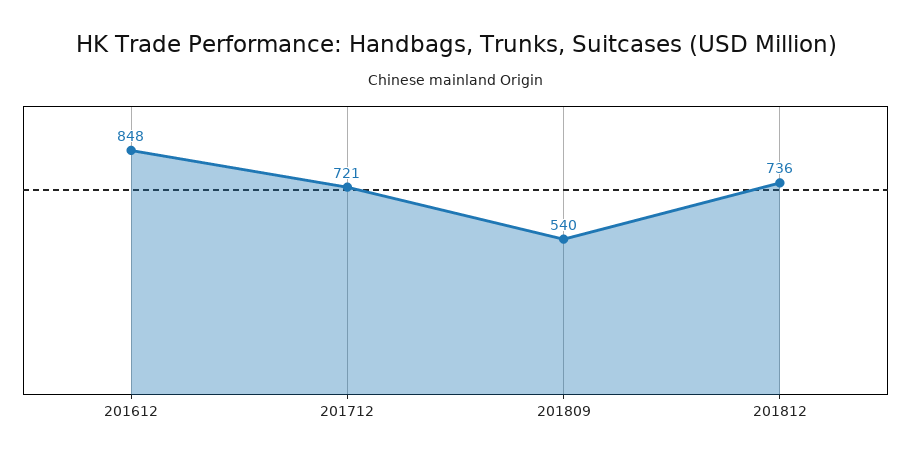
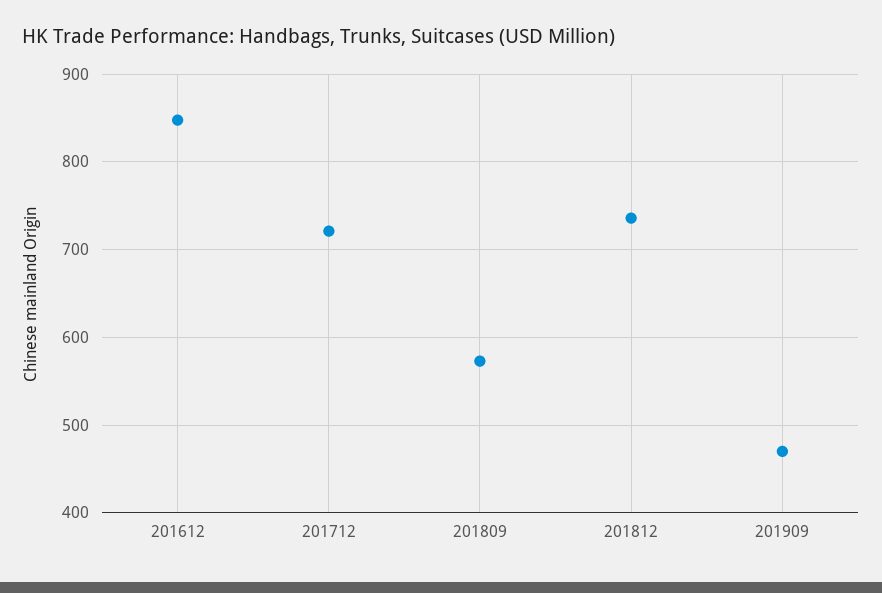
201809: 540 -> 570
201909: none -> 470

